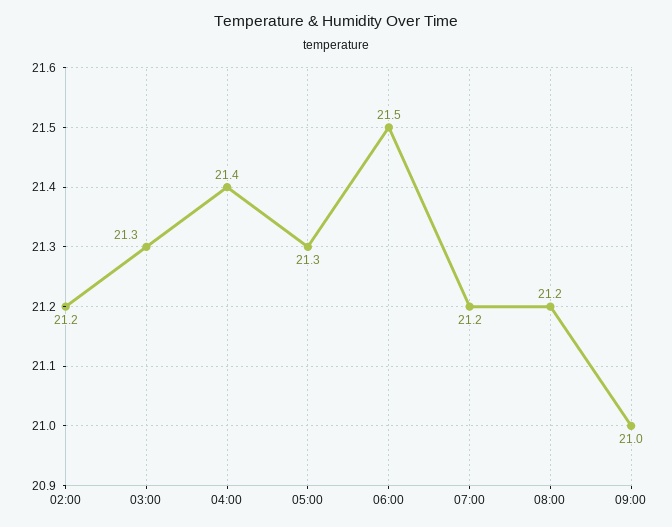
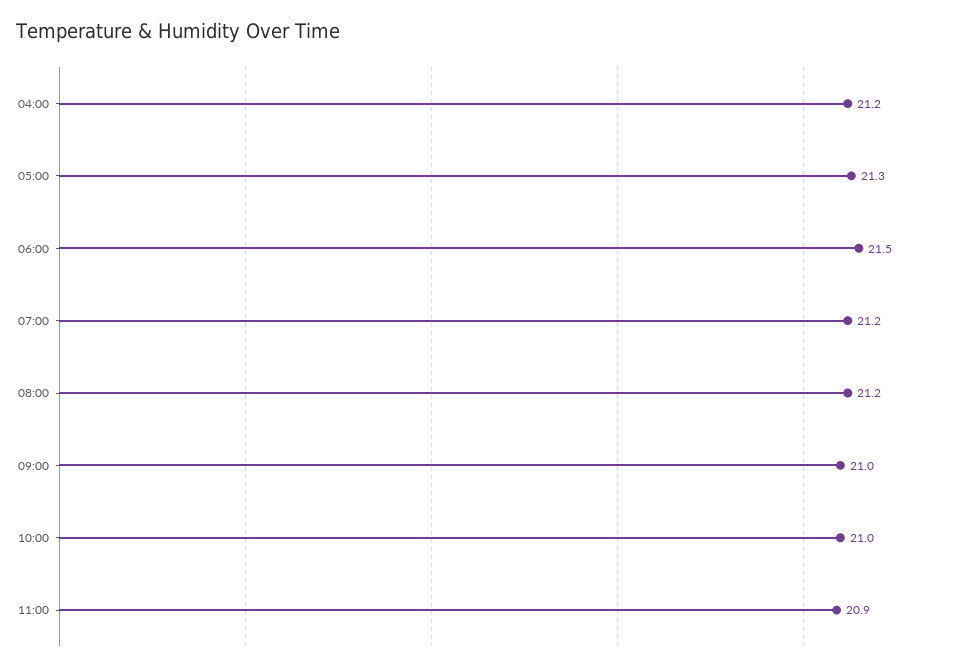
02:00: 21.2 -> none
03:00: 21.3 -> none
04:00: 21.4 -> 21.2
10:00: none -> 21
11:00: none -> 20.9

